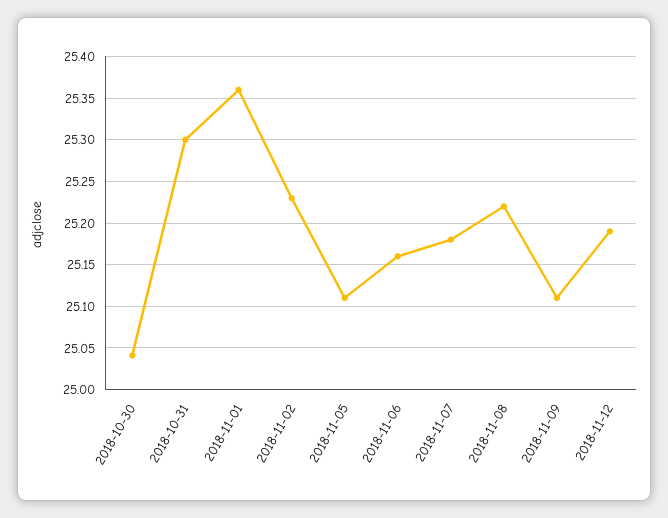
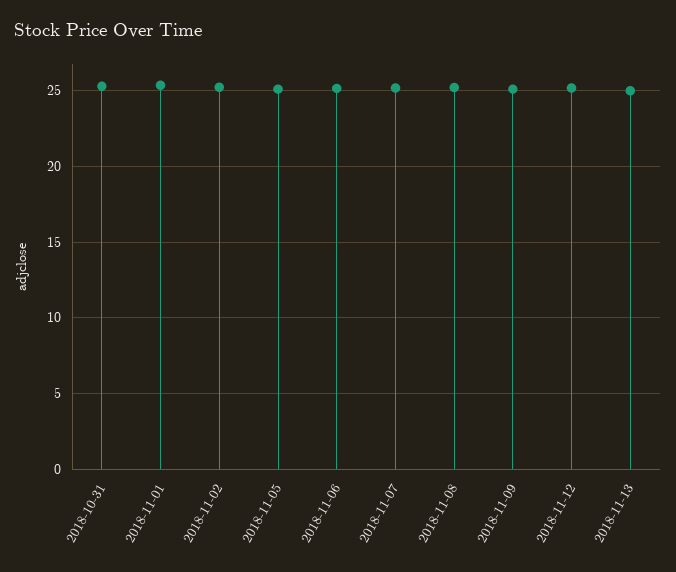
2018-10-30: 25.04 -> none
2018-11-13: none -> 25

